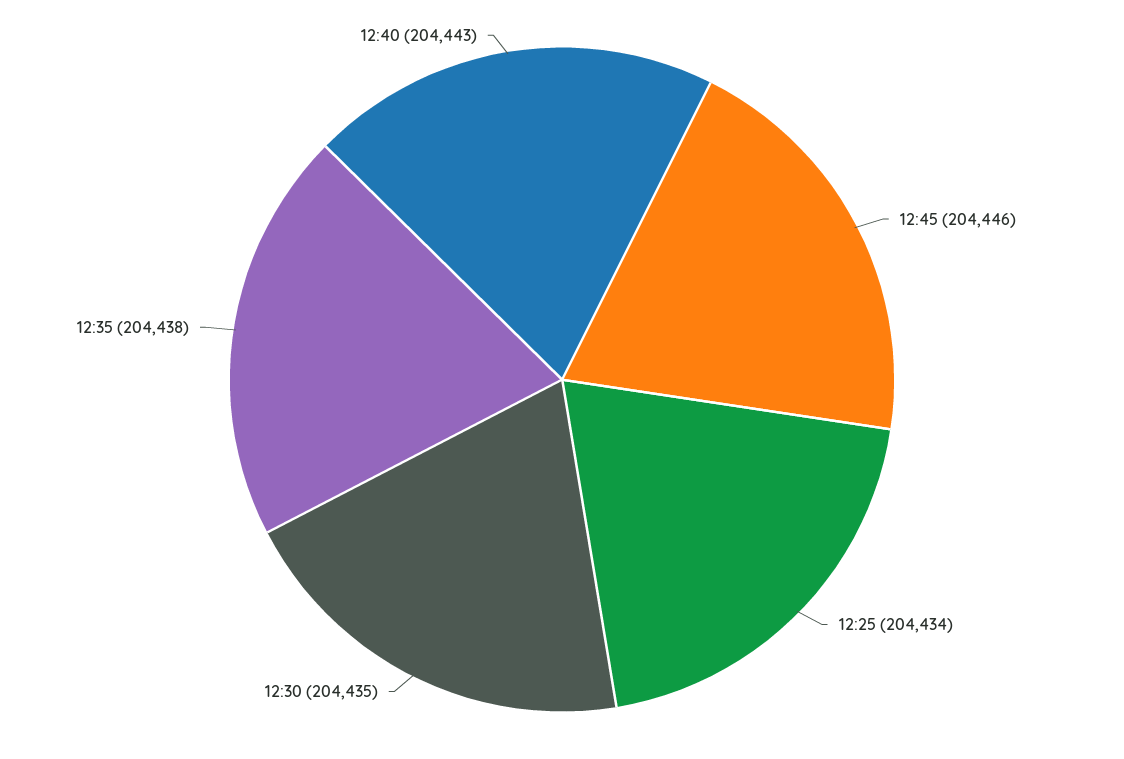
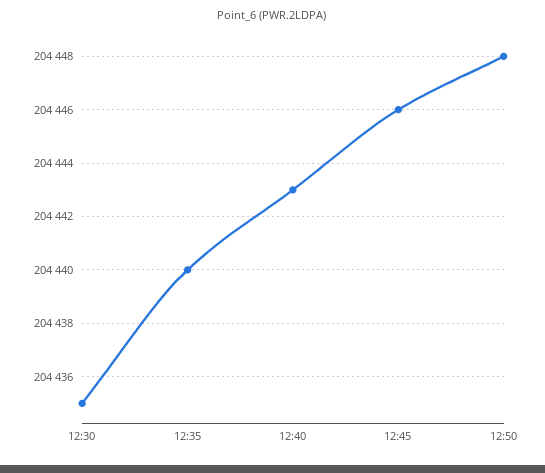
12:25: 204434 -> none
12:35: 204438 -> 204440
12:50: none -> 204448

